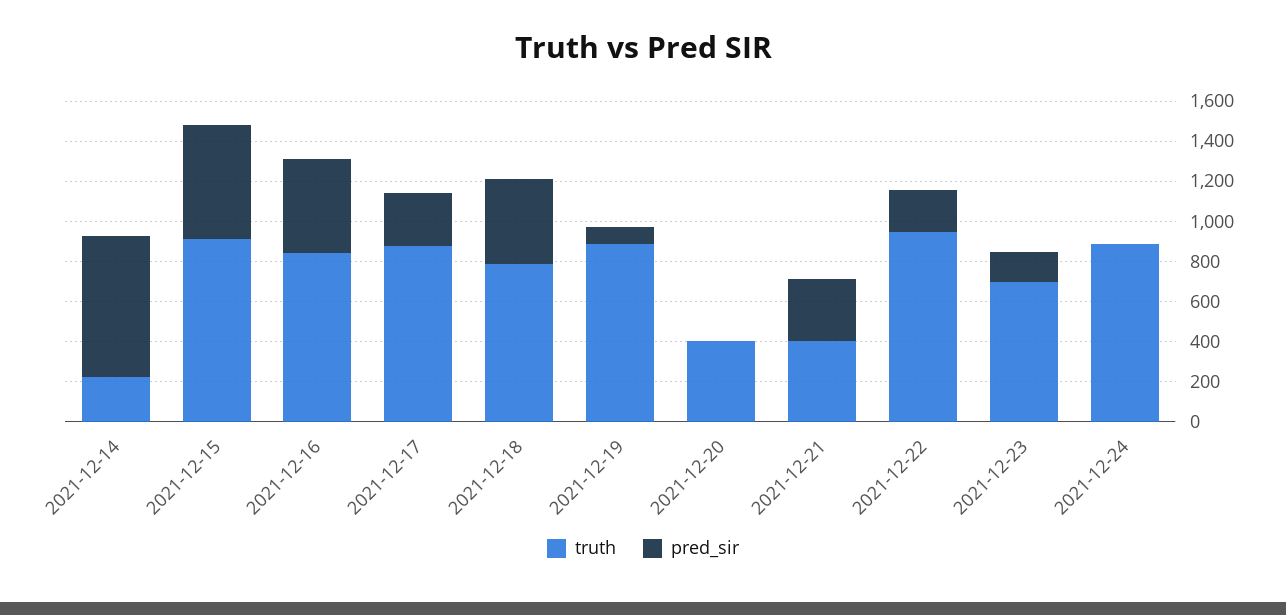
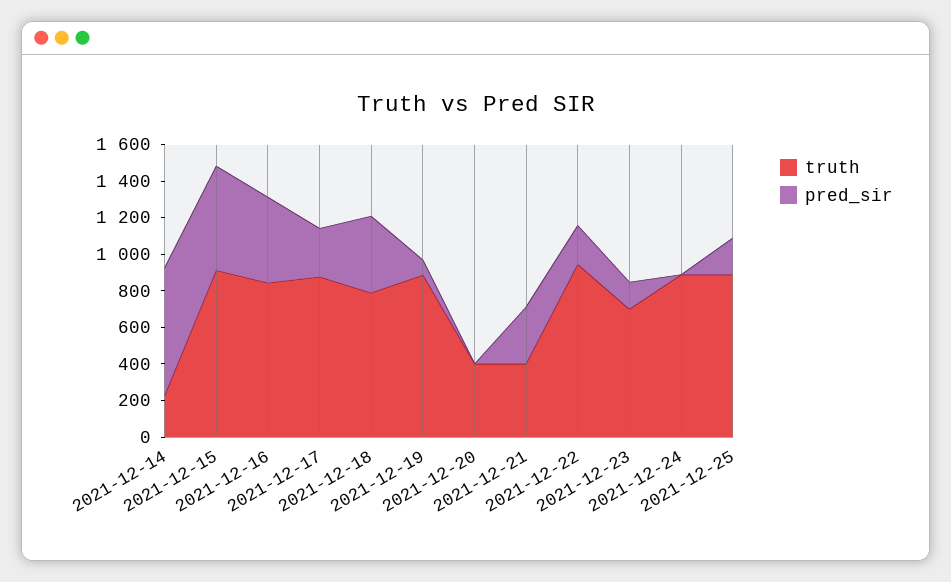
truth, 2021-12-25: none -> 900
pred_sir, 2021-12-25: none -> 200

